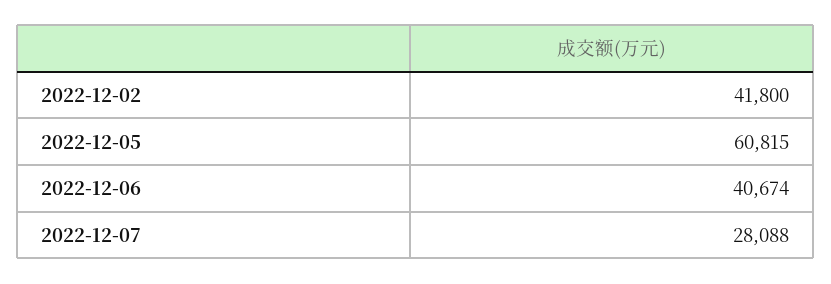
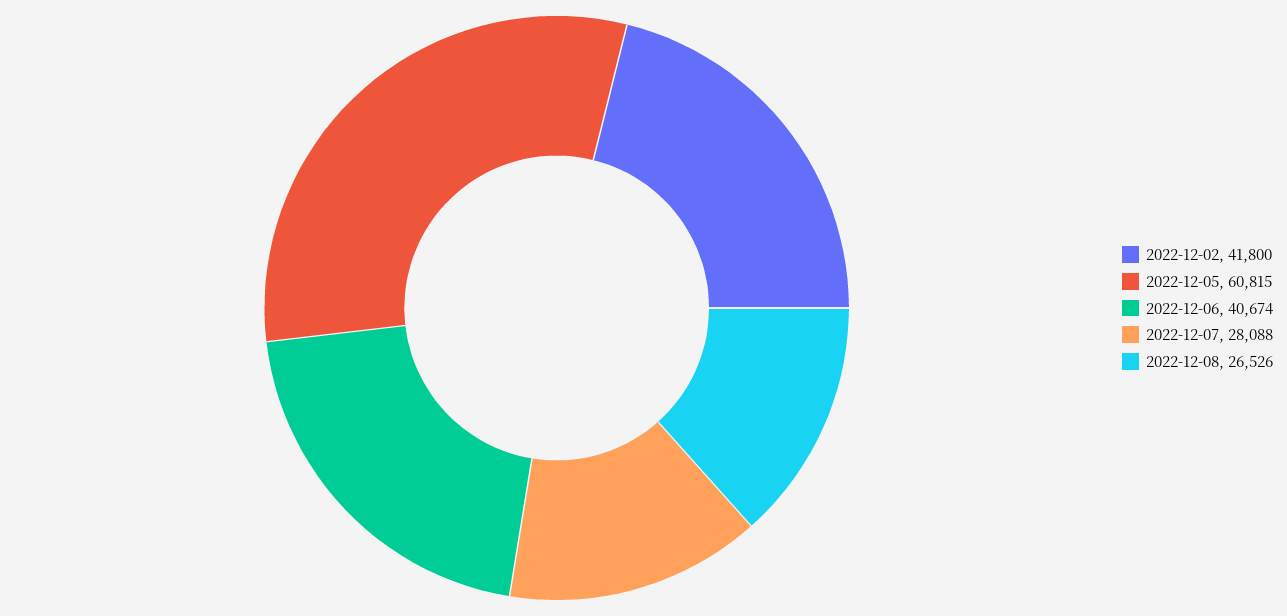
2022-12-08: none -> 26526

